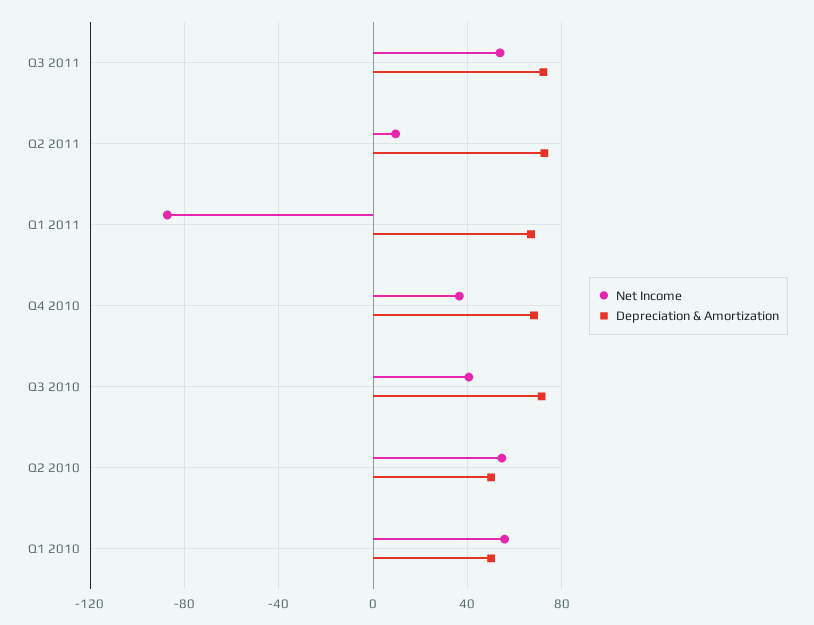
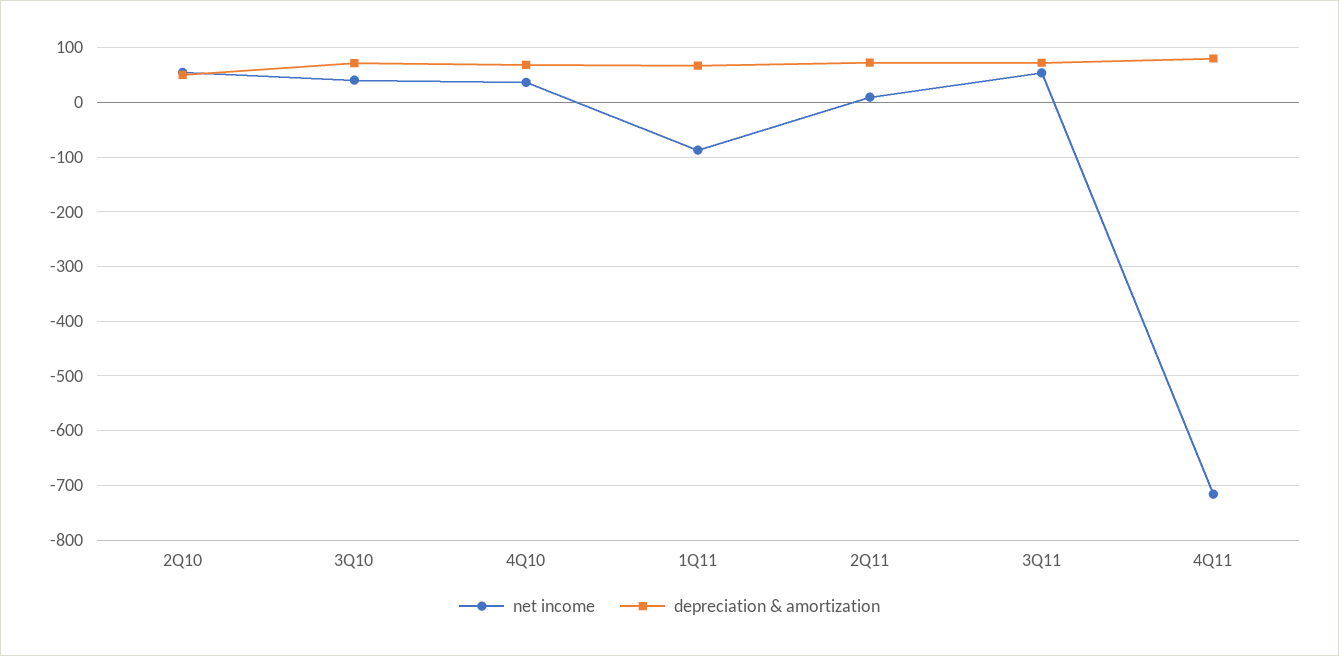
Net Income, Q1 2010: 55 -> none
Depreciation & Amortization, Q1 2010: 50 -> none
Net Income, 4Q11: none -> -720
Depreciation & Amortization, 4Q11: none -> 80

